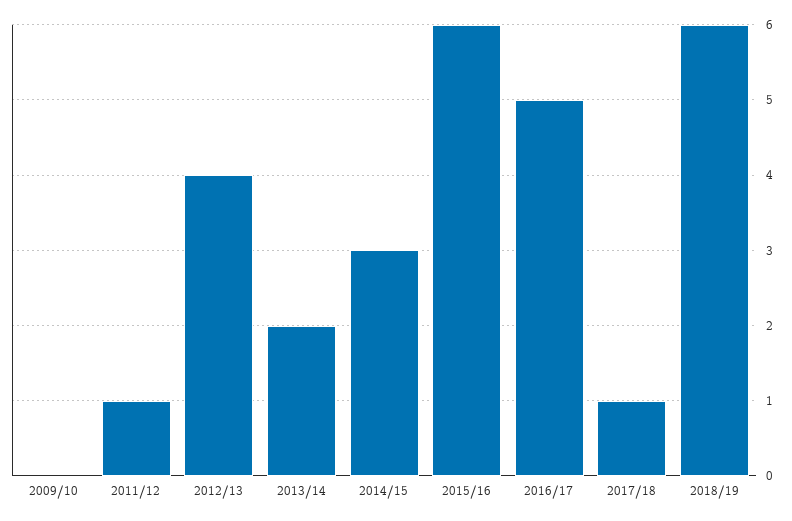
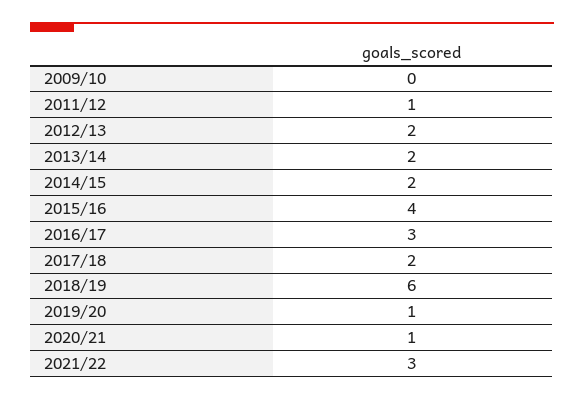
2012/13: 4 -> 2
2014/15: 3 -> 2
2015/16: 6 -> 4
2016/17: 5 -> 3
2017/18: 1 -> 2
2019/20: none -> 1
2020/21: none -> 1
2021/22: none -> 3

